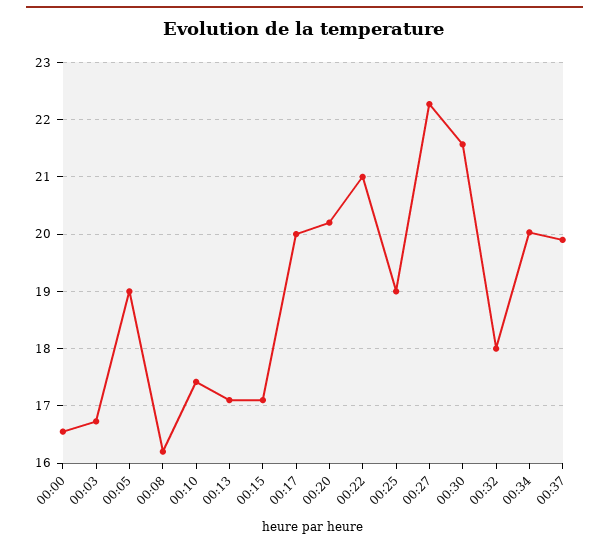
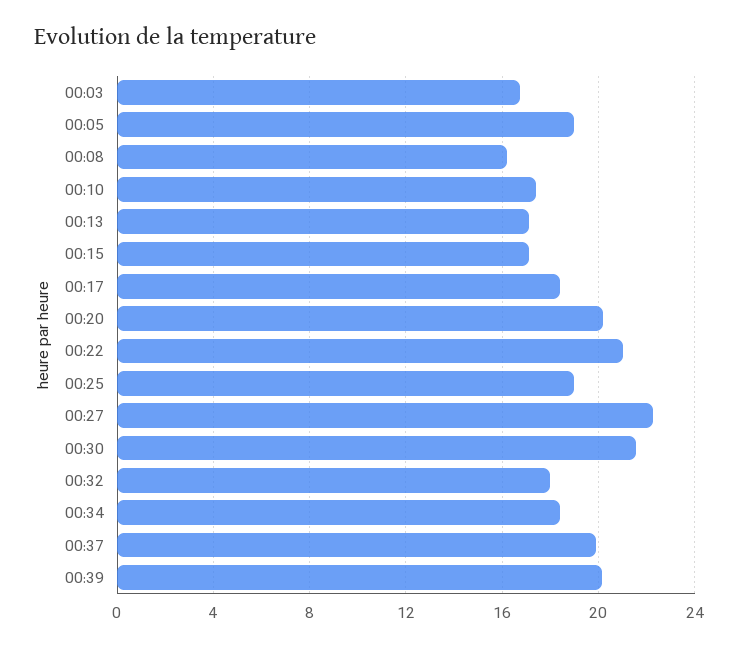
00:00: 16.6 -> none
00:17: 20 -> 18.5
00:34: 20 -> 18.5
00:39: none -> 20

